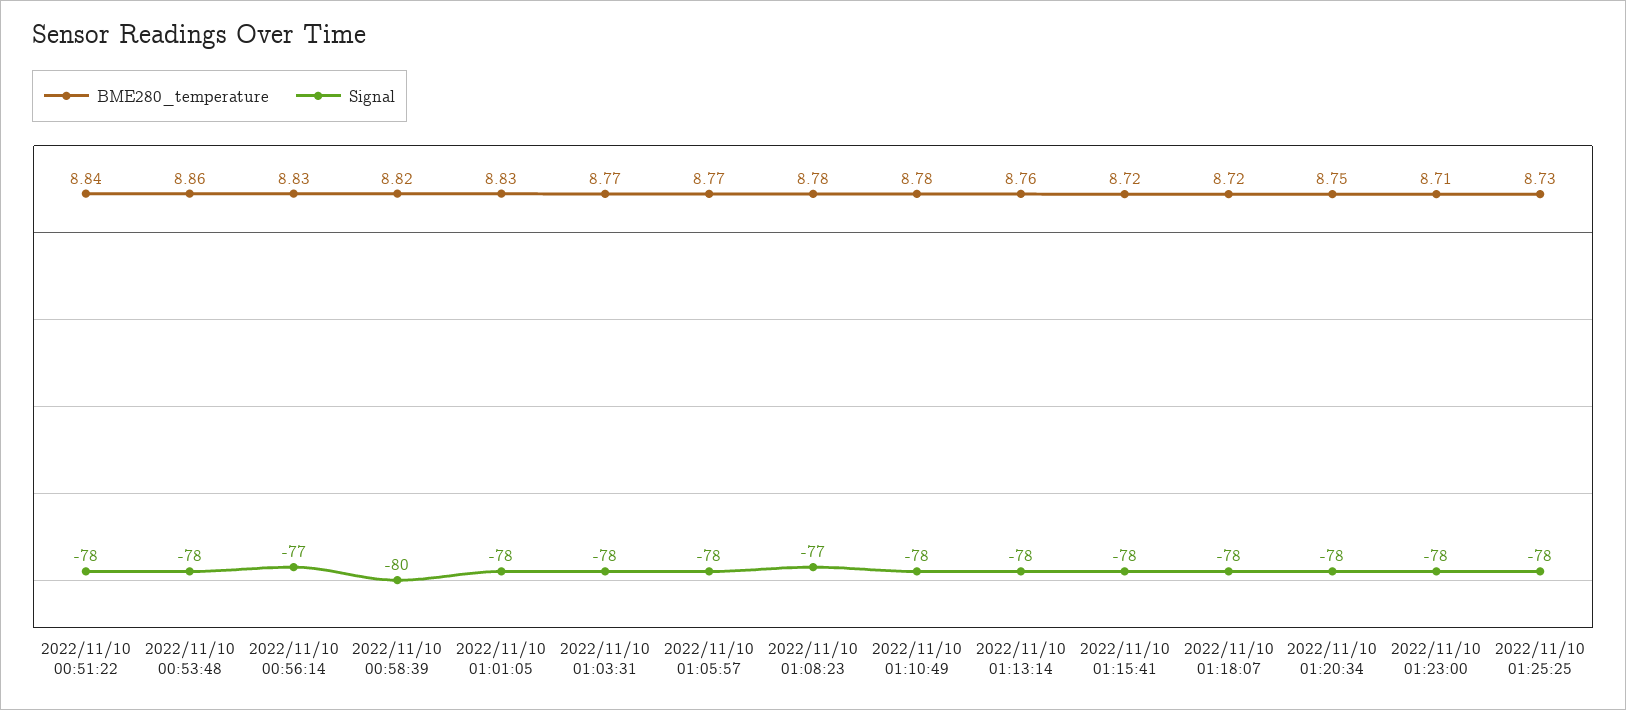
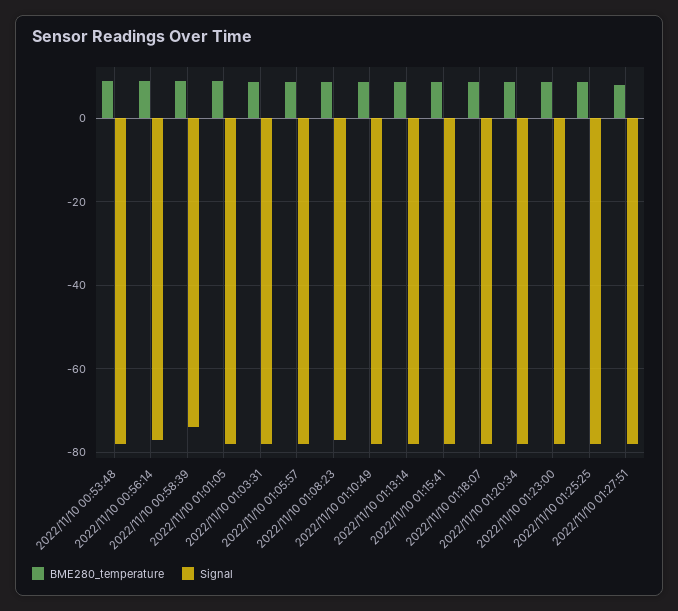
BME280_temperature, 2022/11/10 00:51:22: 8.84 -> none
Signal, 2022/11/10 00:51:22: -78 -> none
Signal, 2022/11/10 00:58:39: -80 -> -74
BME280_temperature, 2022/11/10 01:27:51: none -> 8
Signal, 2022/11/10 01:27:51: none -> -78

